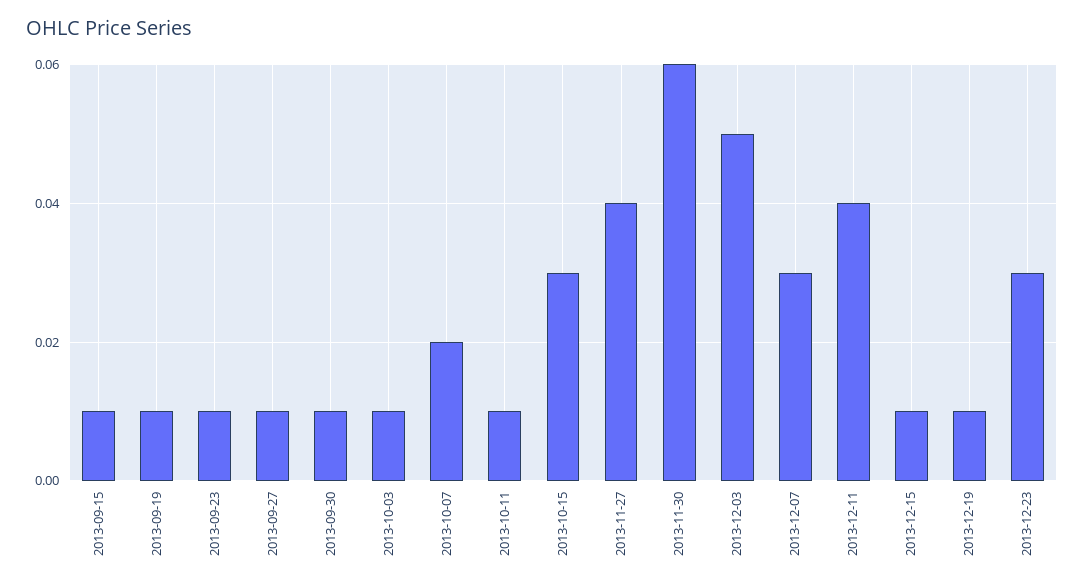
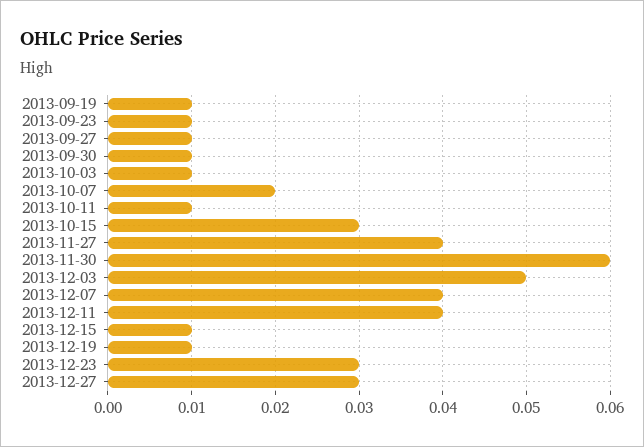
2013-09-15: 0.01 -> none
2013-12-07: 0.03 -> 0.04
2013-12-27: none -> 0.03

